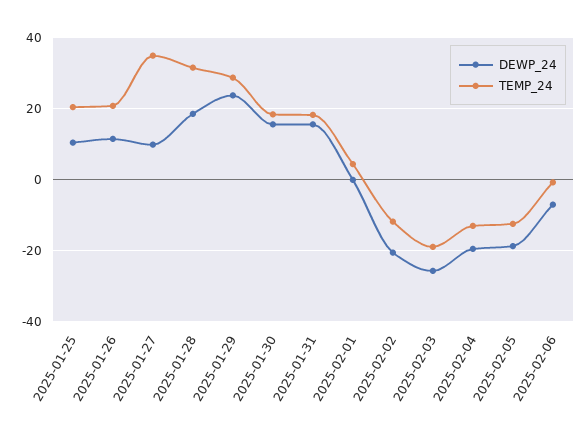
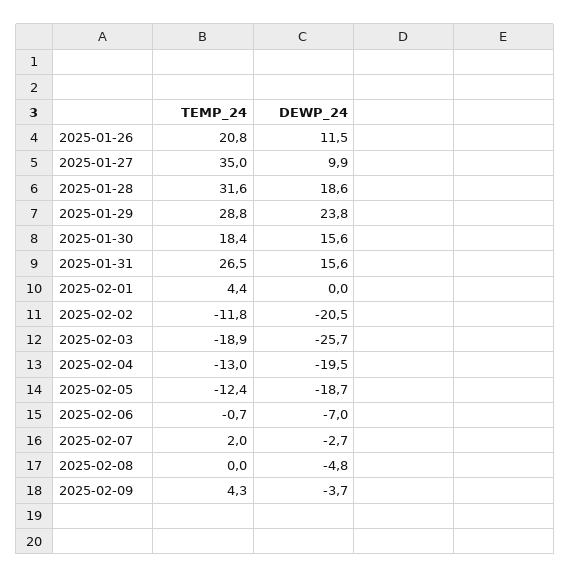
DEWP_24, 2025-01-25: 10 -> none
TEMP_24, 2025-01-25: 20 -> none
TEMP_24, 2025-01-31: 18 -> 26.5
TEMP_24, 2025-02-07: none -> 2
DEWP_24, 2025-02-07: none -> -2.7
TEMP_24, 2025-02-08: none -> 0
DEWP_24, 2025-02-08: none -> -4.8
TEMP_24, 2025-02-09: none -> 4.3
DEWP_24, 2025-02-09: none -> -3.7

